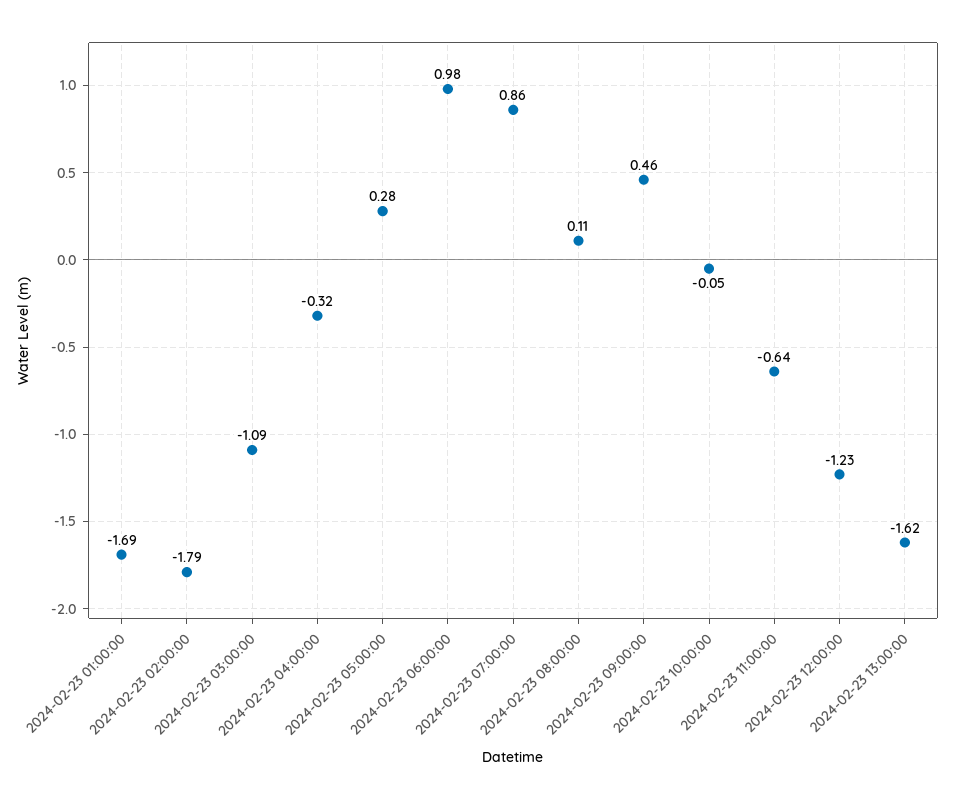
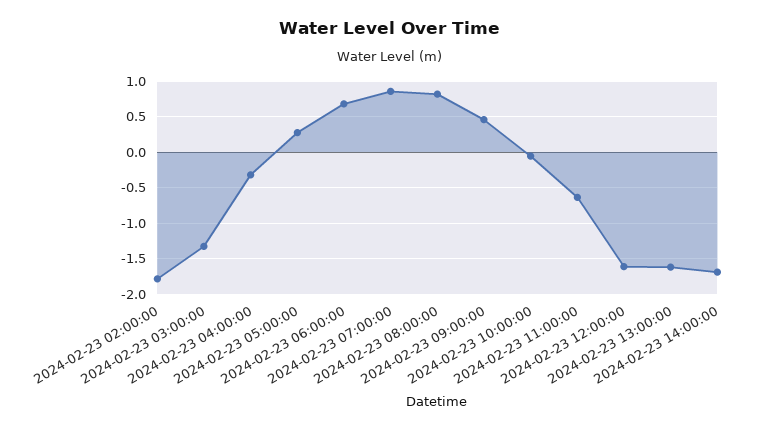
2024-02-23 01:00:00: -1.69 -> none
2024-02-23 03:00:00: -1.09 -> -1.3
2024-02-23 06:00:00: 0.98 -> 0.7
2024-02-23 08:00:00: 0.11 -> 0.8
2024-02-23 12:00:00: -1.23 -> -1.6
2024-02-23 14:00:00: none -> -1.7

